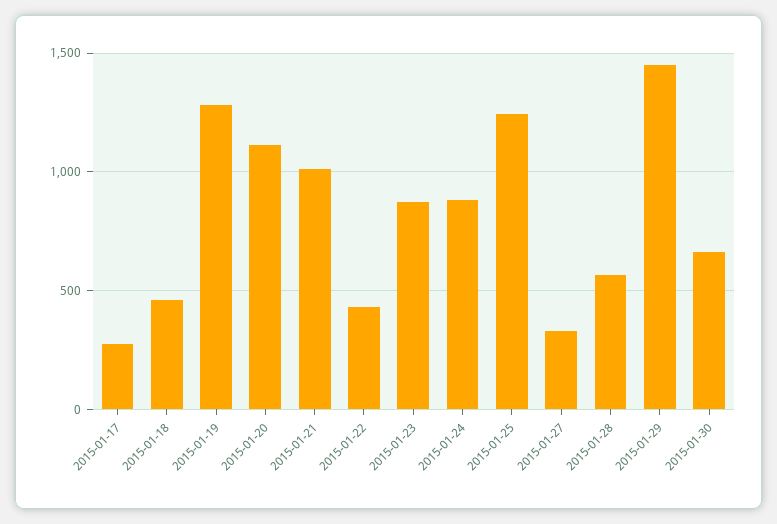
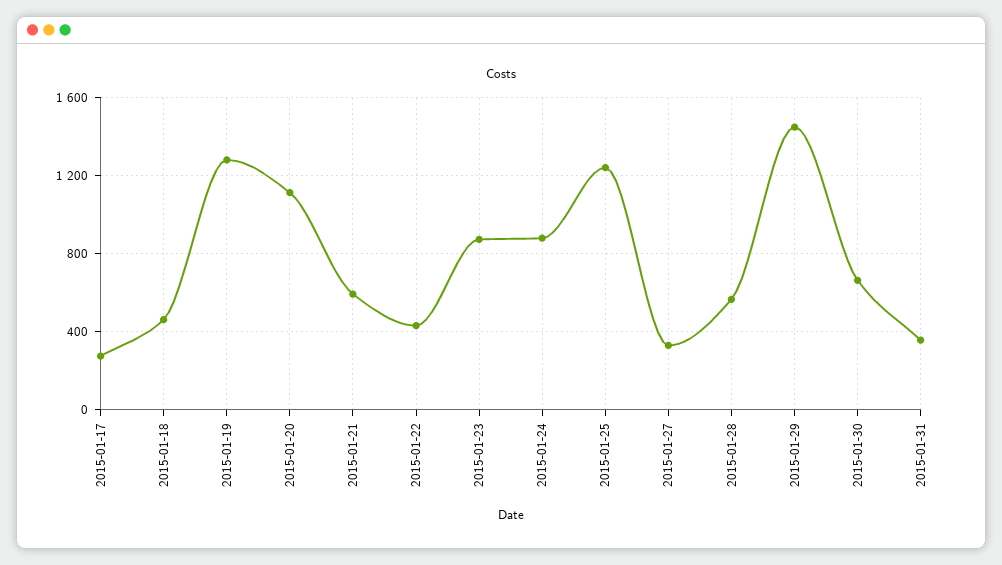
2015-01-21: 1000 -> 600
2015-01-31: none -> 350

